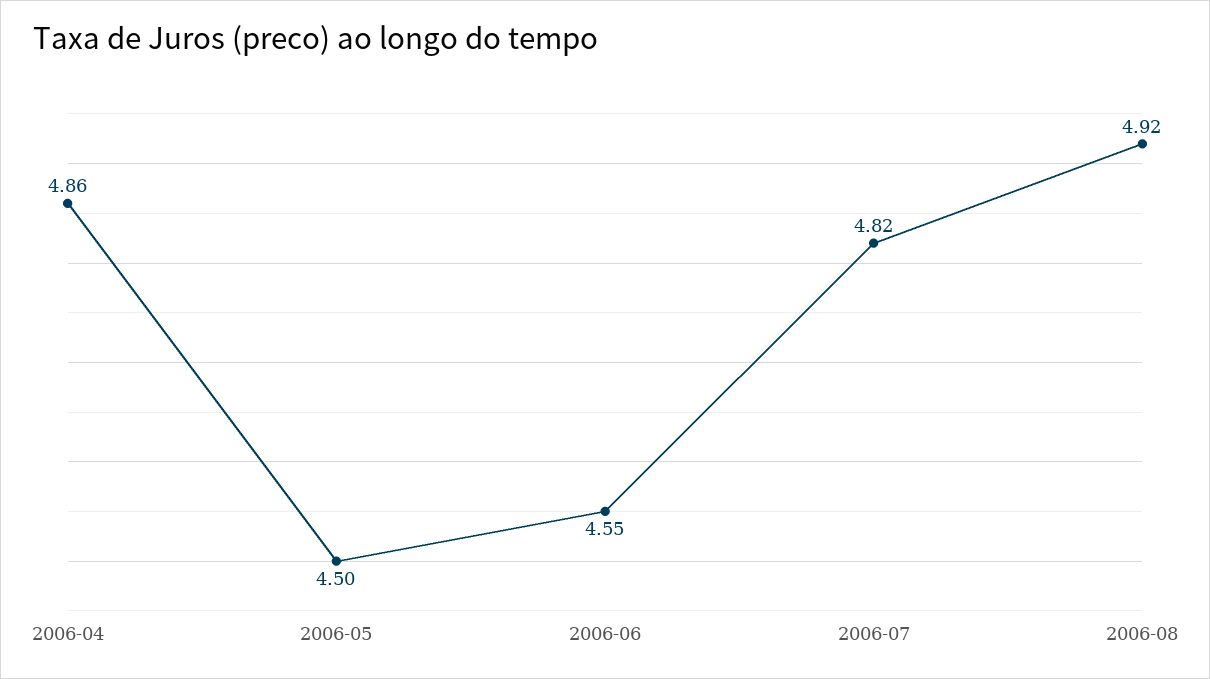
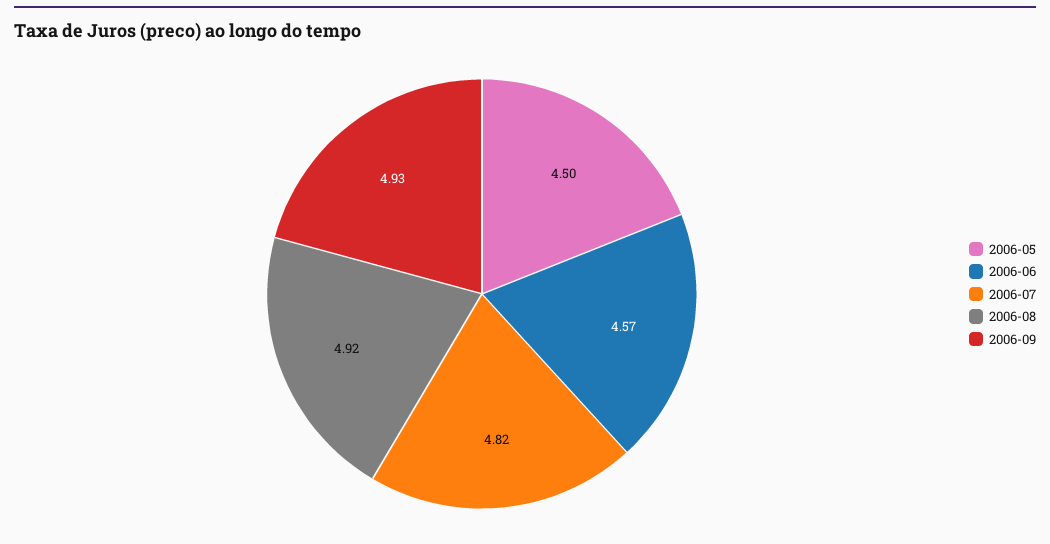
2006-04: 4.86 -> none
2006-06: 4.55 -> 4.57
2006-09: none -> 4.93

